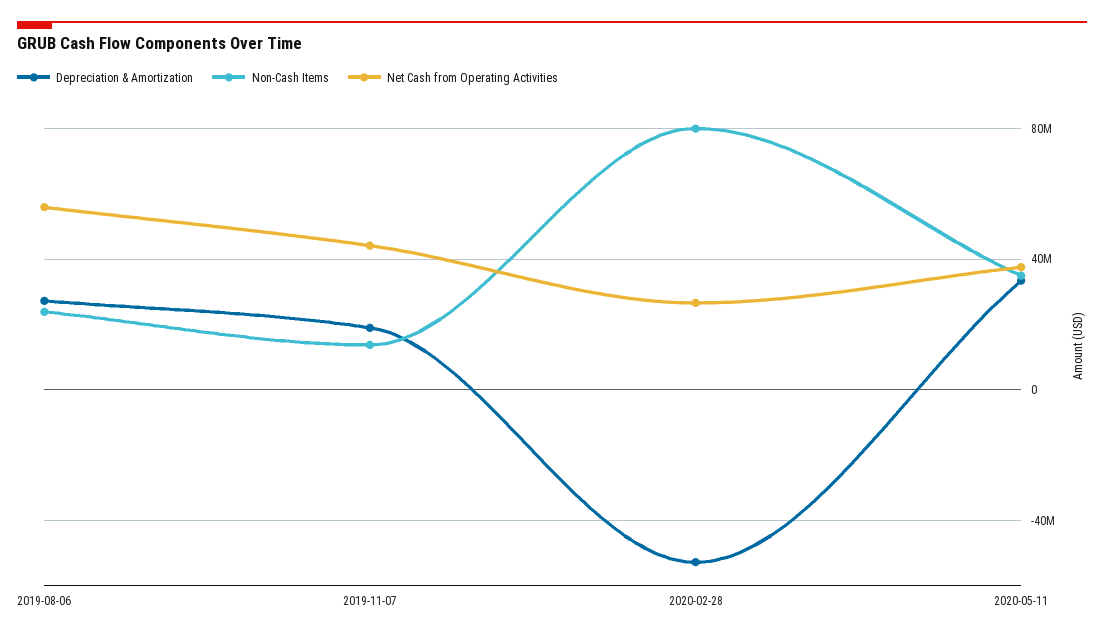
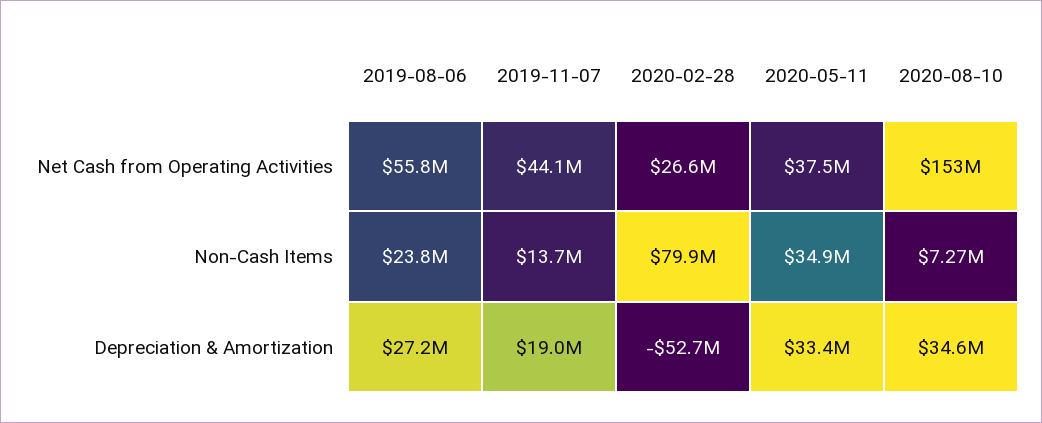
Net Cash from Operating Activities, 2020-08-10: none -> 153000000
Non-Cash Items, 2020-08-10: none -> 7270000
Depreciation & Amortization, 2020-08-10: none -> 34600000

